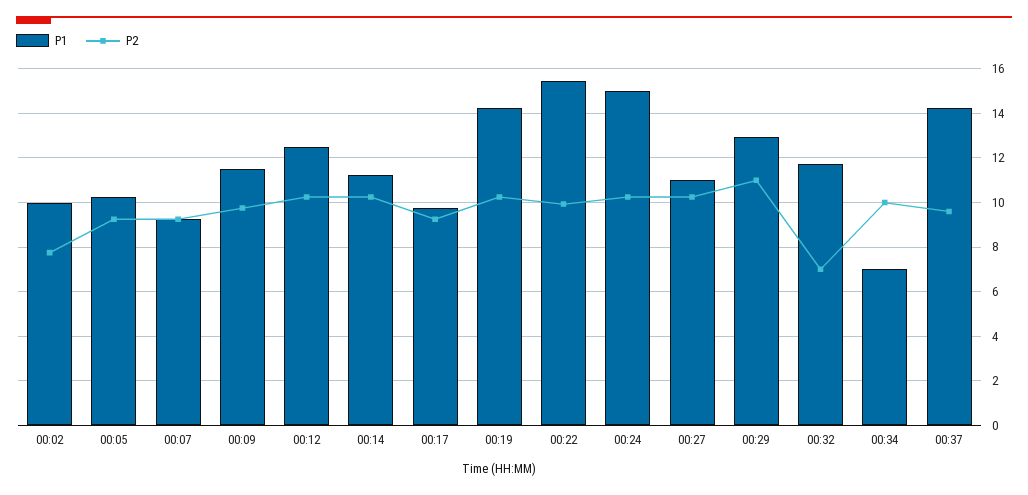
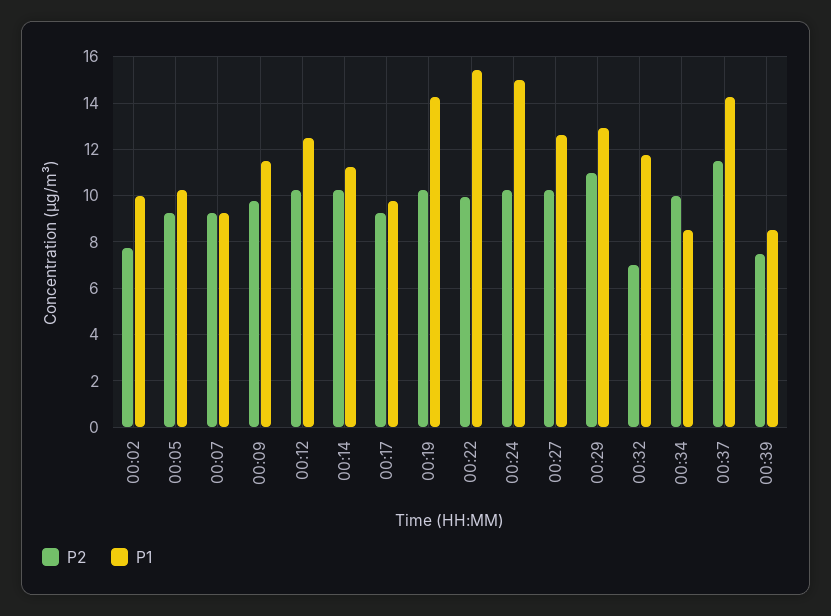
P1, 00:27: 11 -> 12.5
P1, 00:34: 7 -> 8.5
P2, 00:37: 9.5 -> 11.5
P2, 00:39: none -> 7.5
P1, 00:39: none -> 8.5

